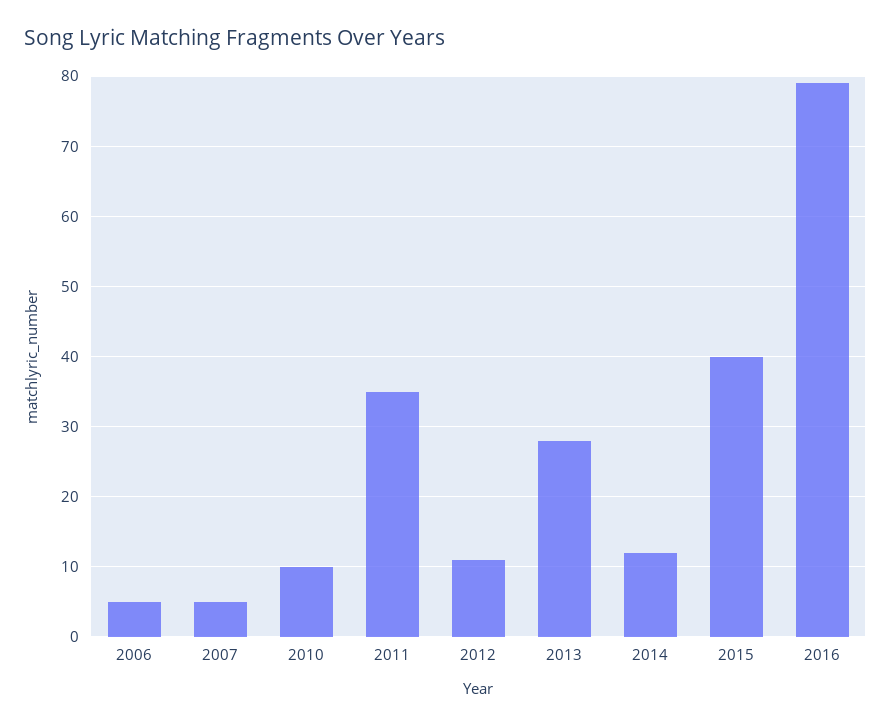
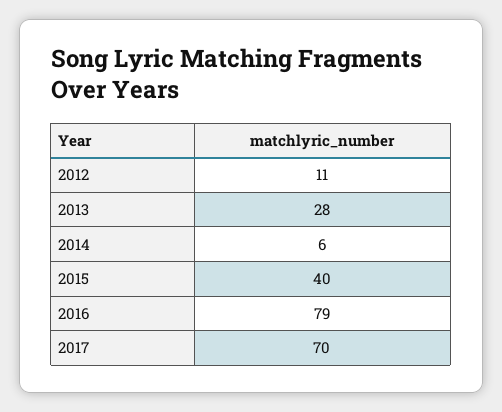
2006: 5 -> none
2007: 5 -> none
2010: 10 -> none
2011: 35 -> none
2014: 12 -> 6
2017: none -> 70

